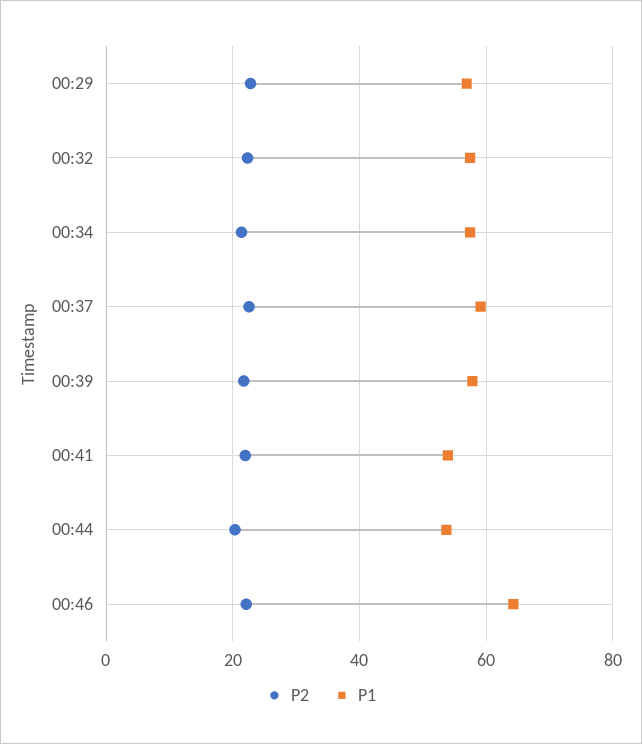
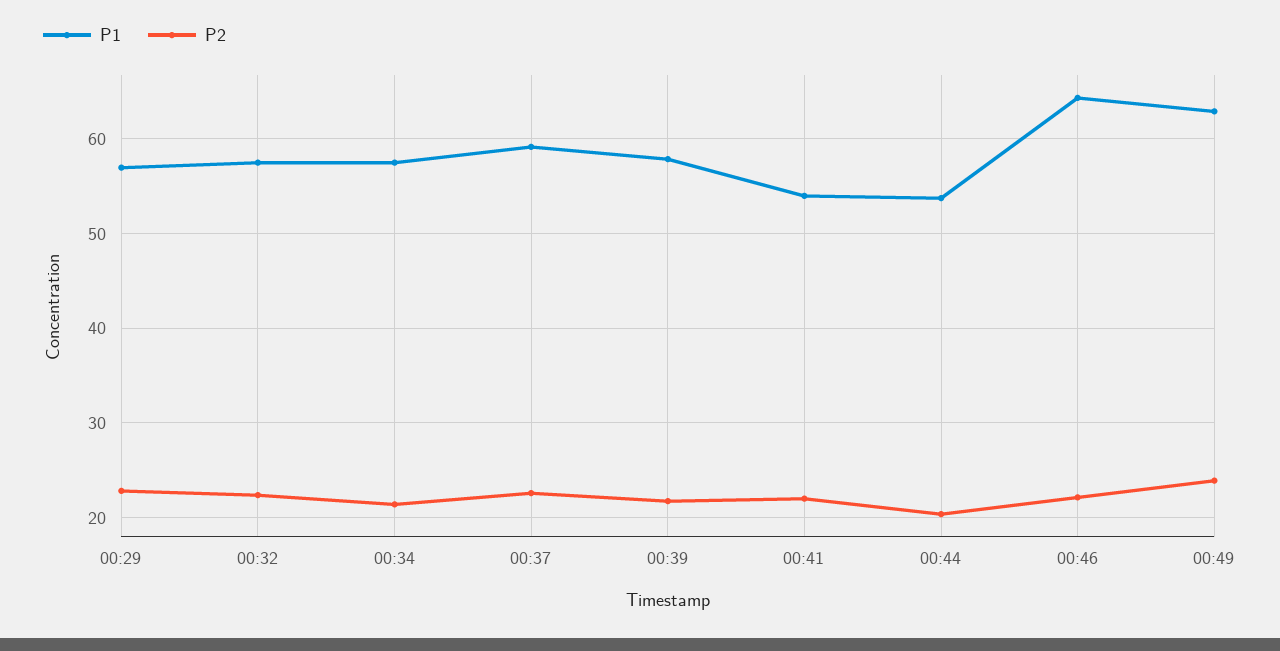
P1, 00:49: none -> 63
P2, 00:49: none -> 24

